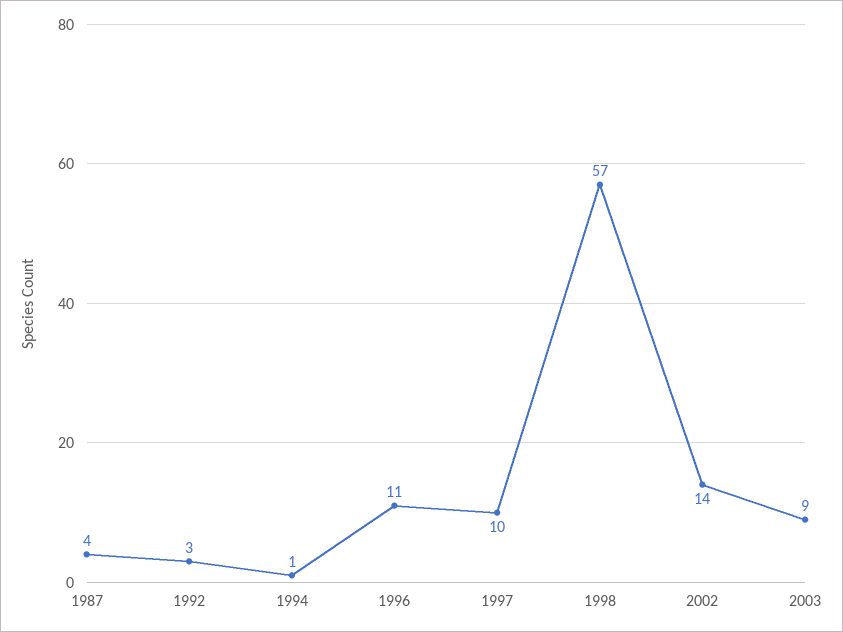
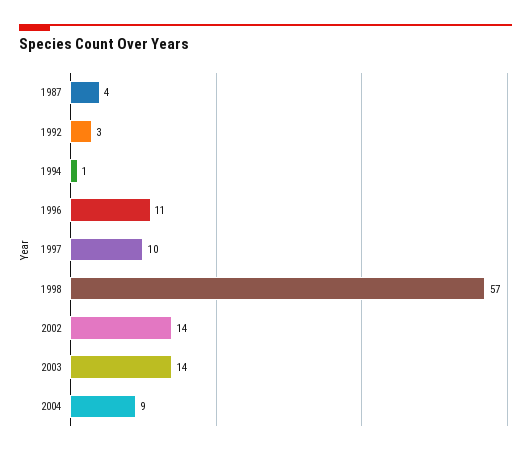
2003: 9 -> 14
2004: none -> 9

